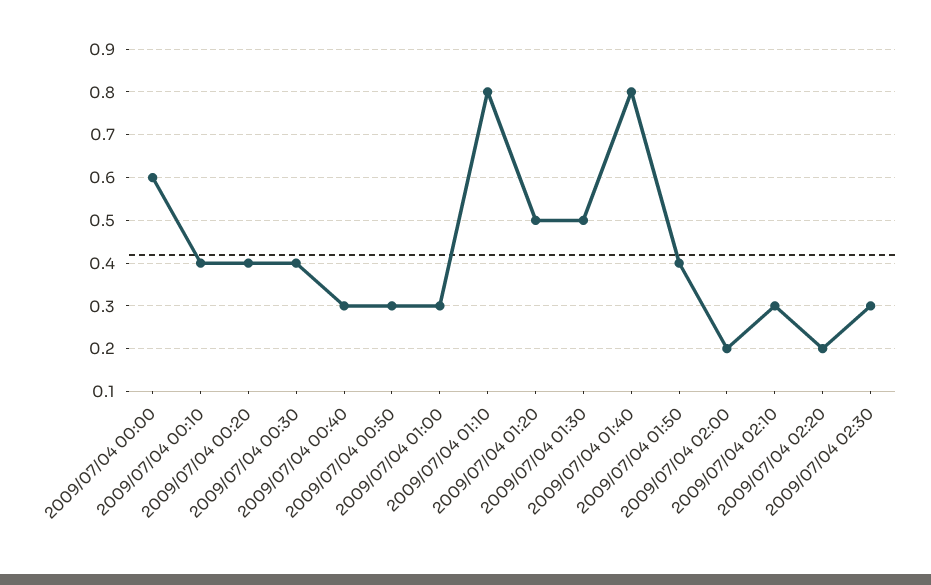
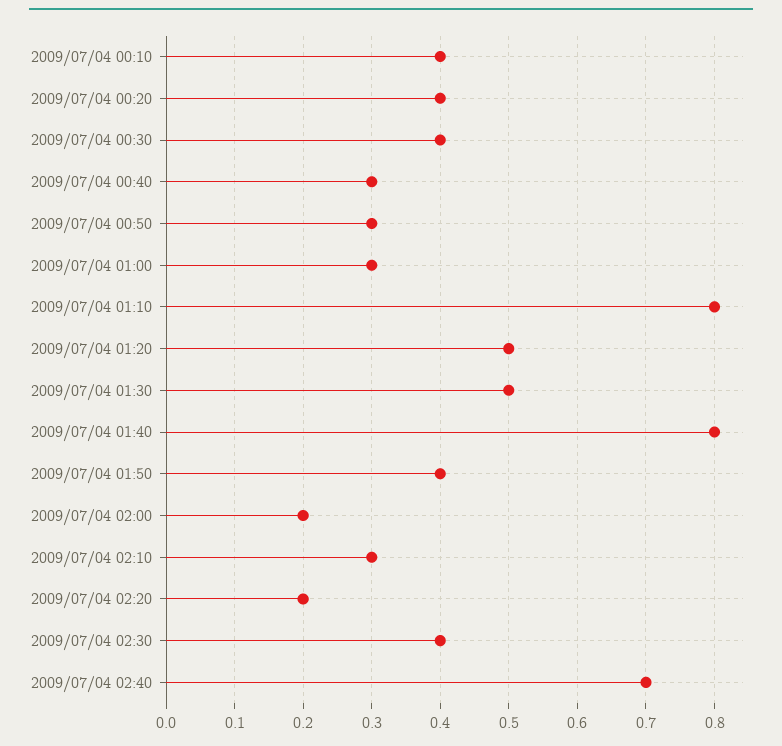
2009/07/04 00:00: 0.6 -> none
2009/07/04 02:30: 0.3 -> 0.4
2009/07/04 02:40: none -> 0.7

